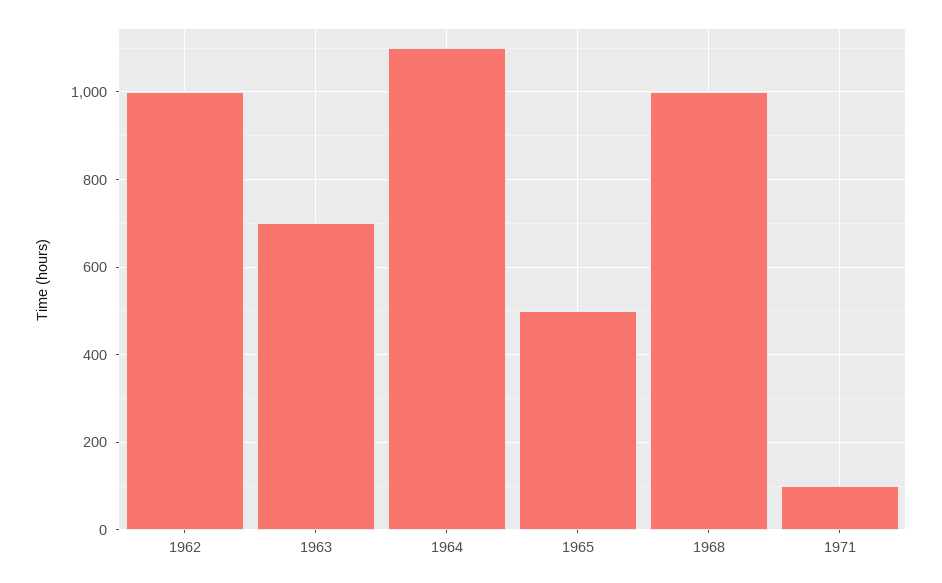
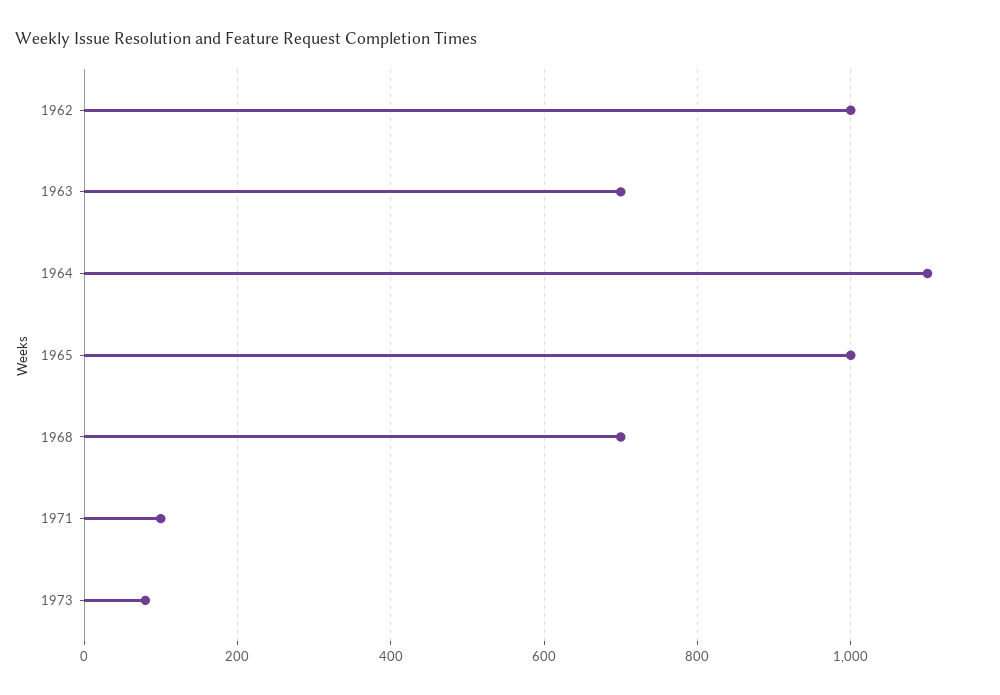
1965: 500 -> 1000
1968: 1000 -> 700
1973: none -> 80

